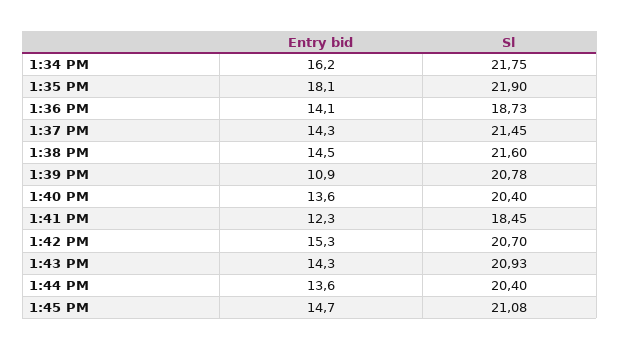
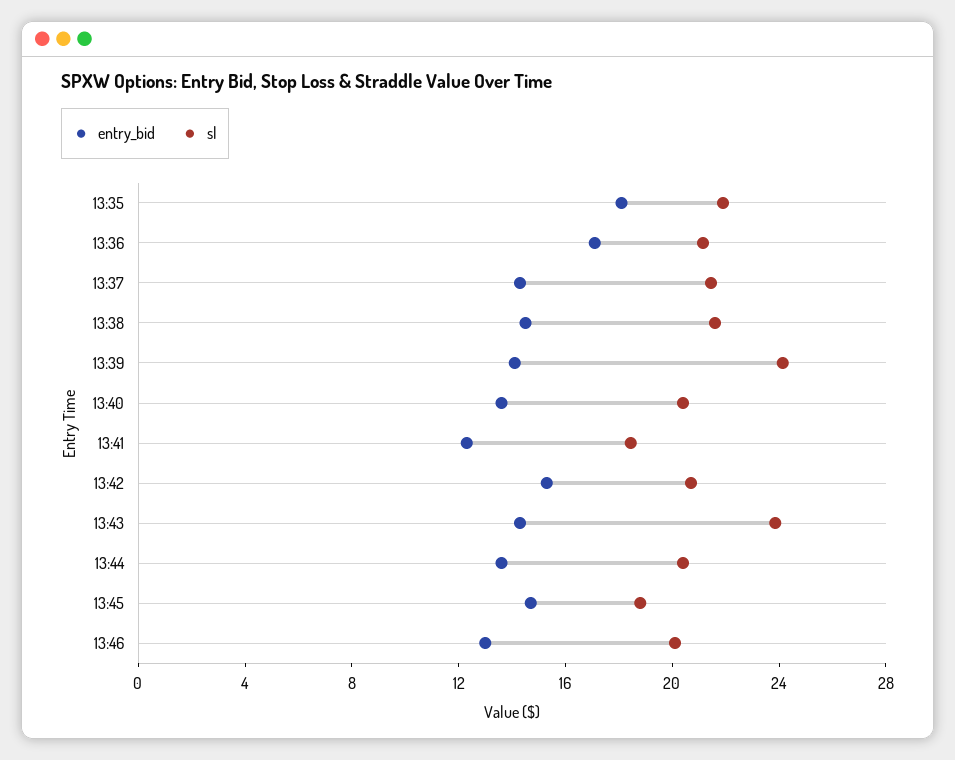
Entry bid, 1:34 PM: 16.2 -> none
Sl, 1:34 PM: 21.75 -> none
Entry bid, 1:36 PM: 14.1 -> 17
Sl, 1:36 PM: 18.73 -> 21
Entry bid, 1:39 PM: 10.9 -> 14
Sl, 1:39 PM: 20.78 -> 24
Sl, 1:43 PM: 20.93 -> 24
Sl, 1:45 PM: 21.08 -> 19
Entry bid, 13:46: none -> 13
Sl, 13:46: none -> 20

